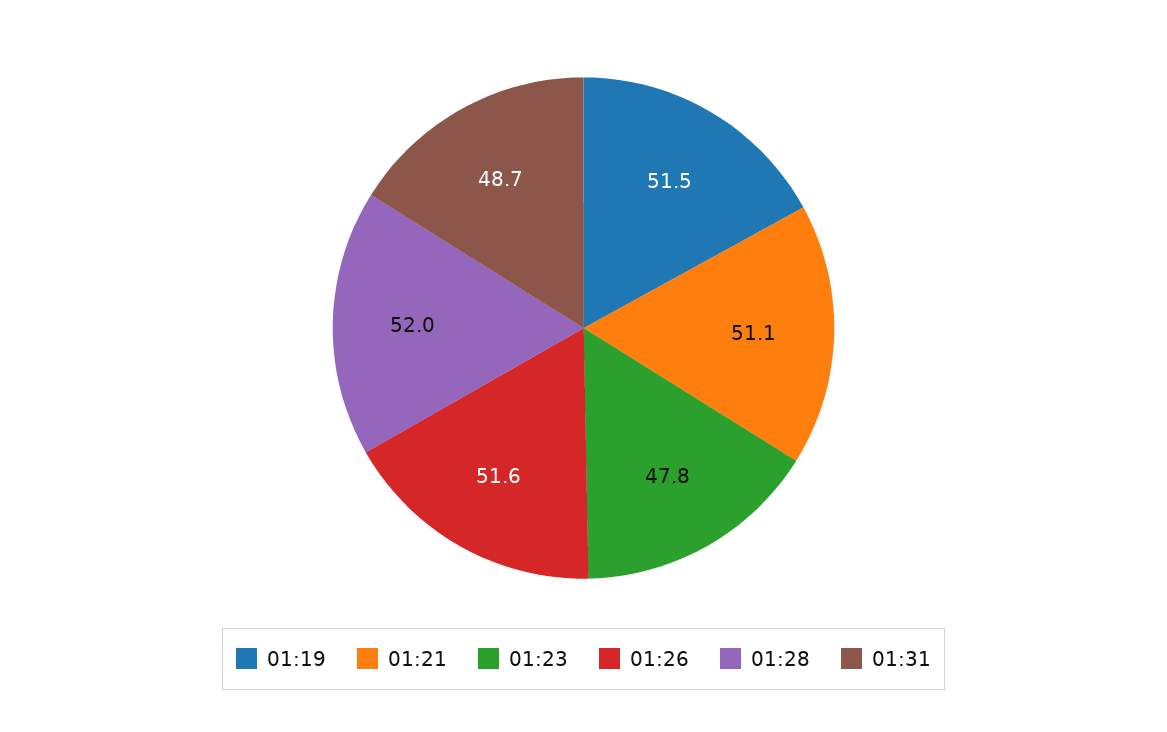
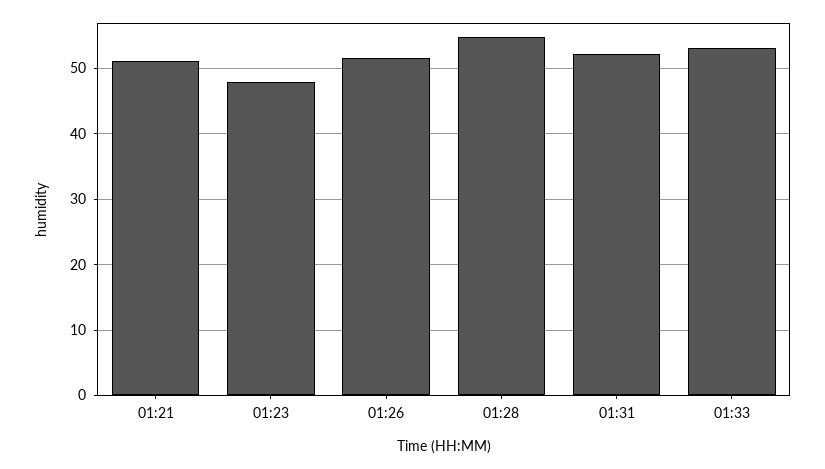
01:19: 51.5 -> none
01:28: 52 -> 55
01:31: 48.7 -> 52
01:33: none -> 53

